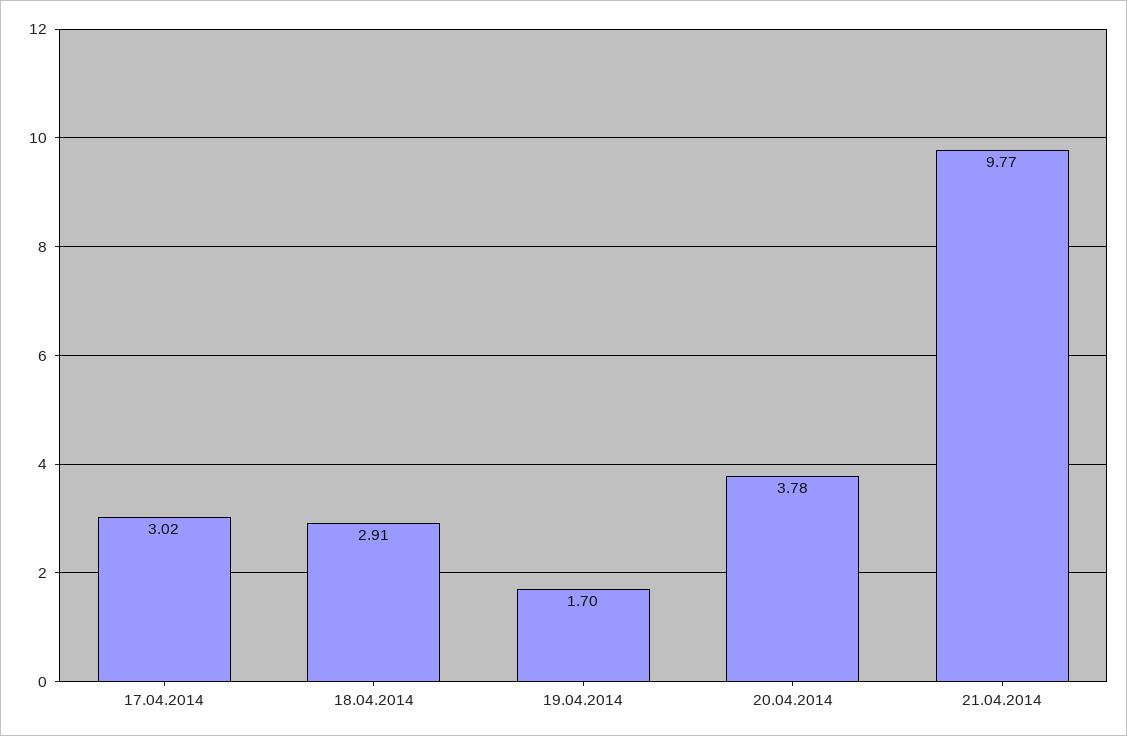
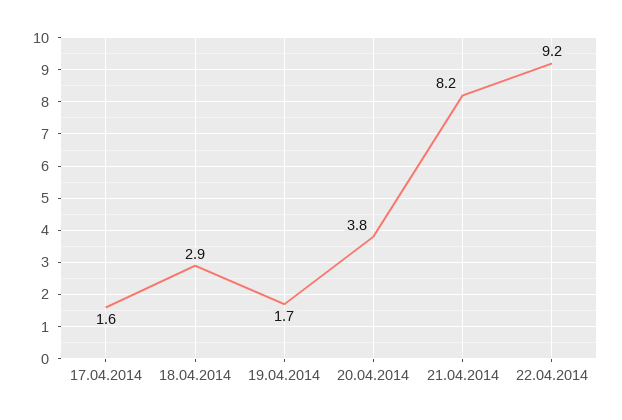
17.04.2014: 3.02 -> 1.6
21.04.2014: 9.77 -> 8.2
22.04.2014: none -> 9.2

